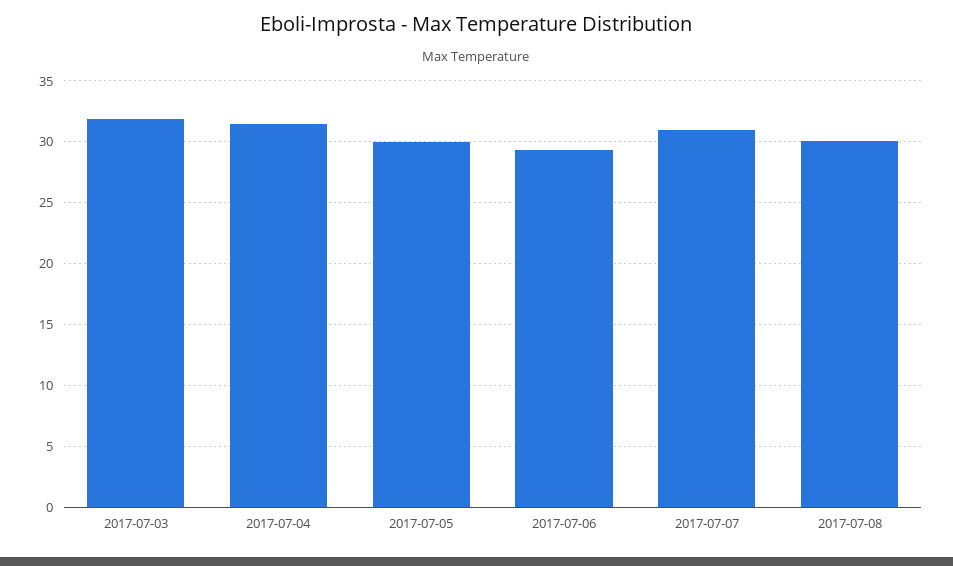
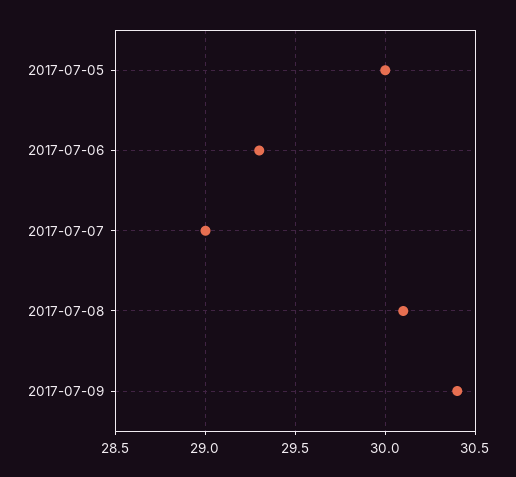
2017-07-03: 32 -> none
2017-07-04: 31.5 -> none
2017-07-07: 31 -> 29
2017-07-09: none -> 30.4

